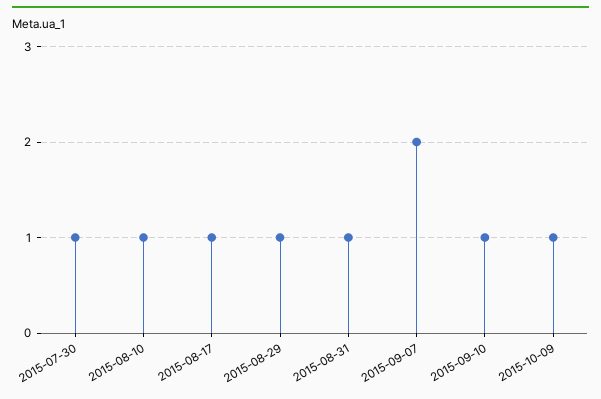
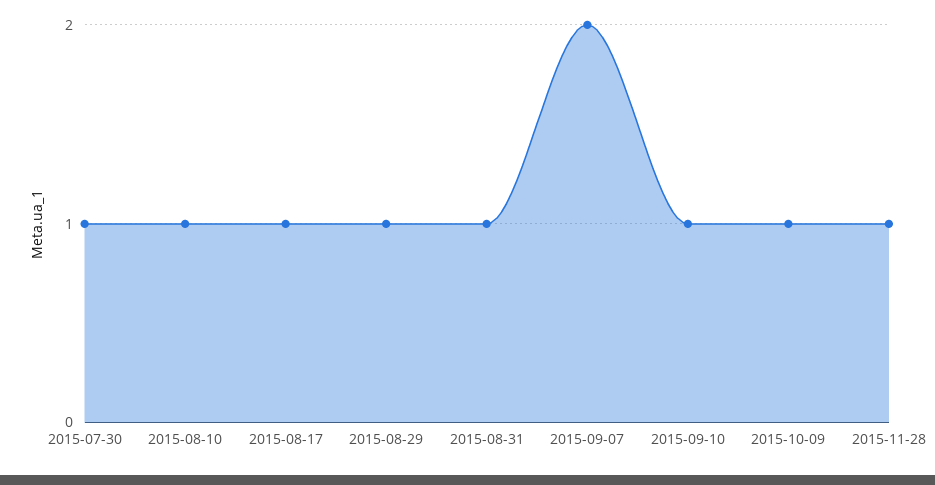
2015-11-28: none -> 1

